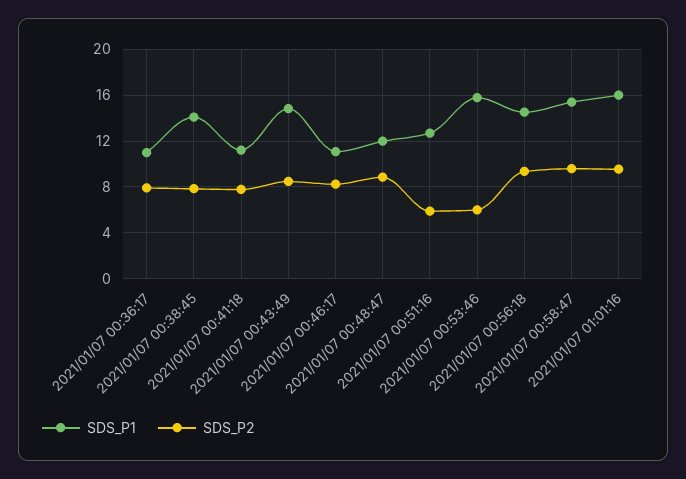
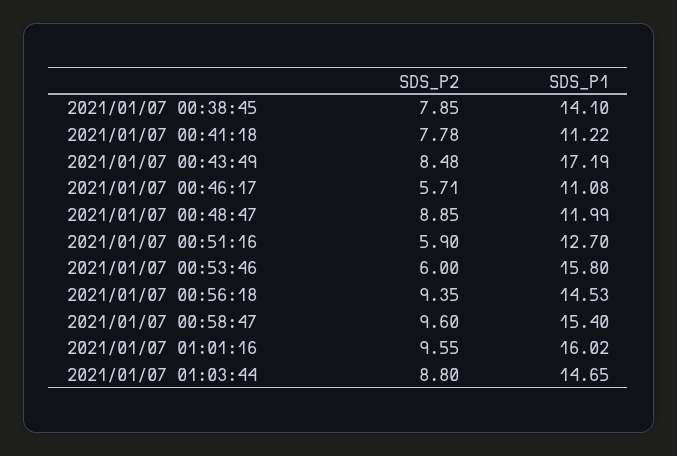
SDS_P1, 2021/01/07 00:36:17: 11 -> none
SDS_P2, 2021/01/07 00:36:17: 8 -> none
SDS_P1, 2021/01/07 00:43:49: 15 -> 17.19
SDS_P2, 2021/01/07 00:46:17: 8 -> 5.71
SDS_P2, 2021/01/07 01:03:44: none -> 8.8
SDS_P1, 2021/01/07 01:03:44: none -> 14.65

